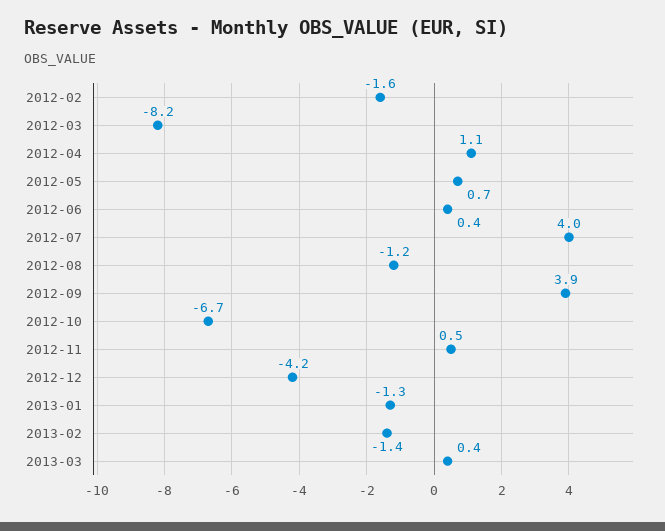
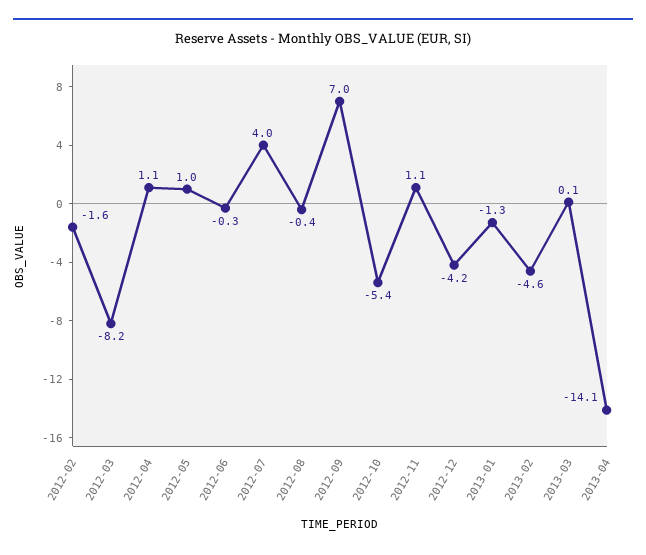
2012-05: 0.7 -> 1
2012-06: 0.4 -> -0.3
2012-08: -1.2 -> -0.4
2012-09: 3.9 -> 7
2012-10: -6.7 -> -5.4
2012-11: 0.5 -> 1.1
2013-02: -1.4 -> -4.6
2013-03: 0.4 -> 0.1
2013-04: none -> -14.1

